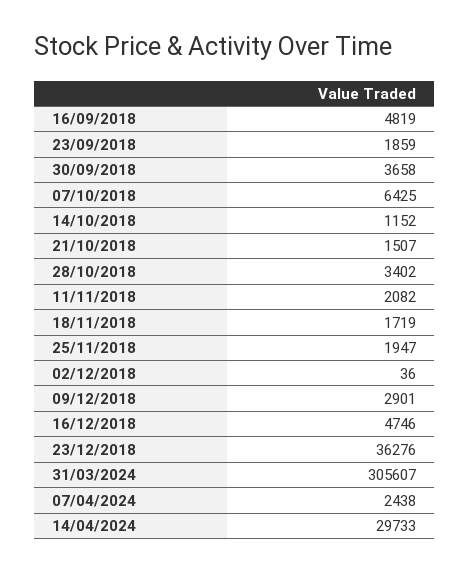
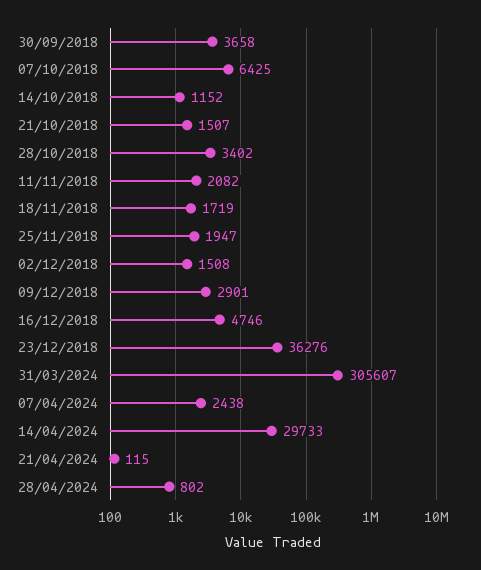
16/09/2018: 4819 -> none
23/09/2018: 1859 -> none
02/12/2018: 36 -> 1508
21/04/2024: none -> 115
28/04/2024: none -> 802

